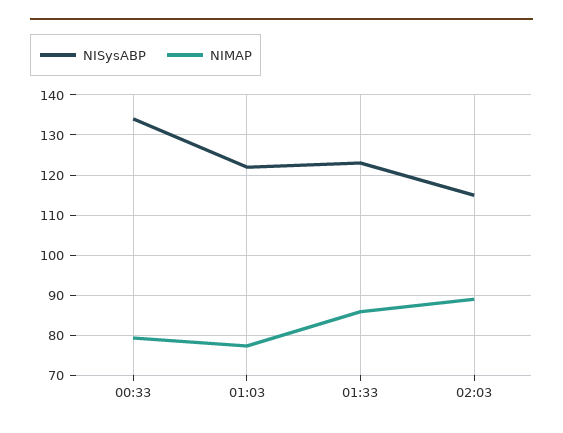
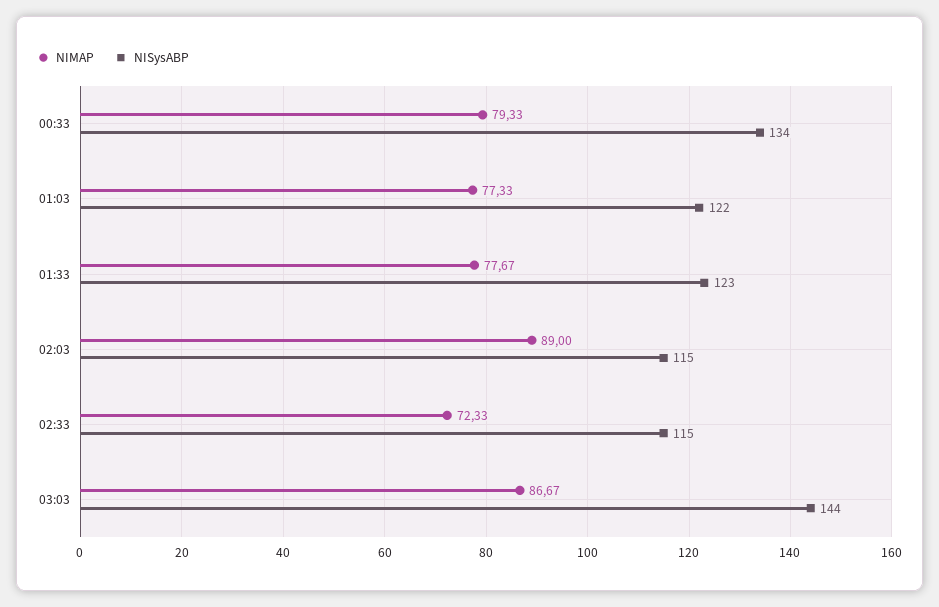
NIMAP, 01:33: 86 -> 77.67
NIMAP, 02:33: none -> 72.33
NISysABP, 02:33: none -> 115
NIMAP, 03:03: none -> 86.67
NISysABP, 03:03: none -> 144

